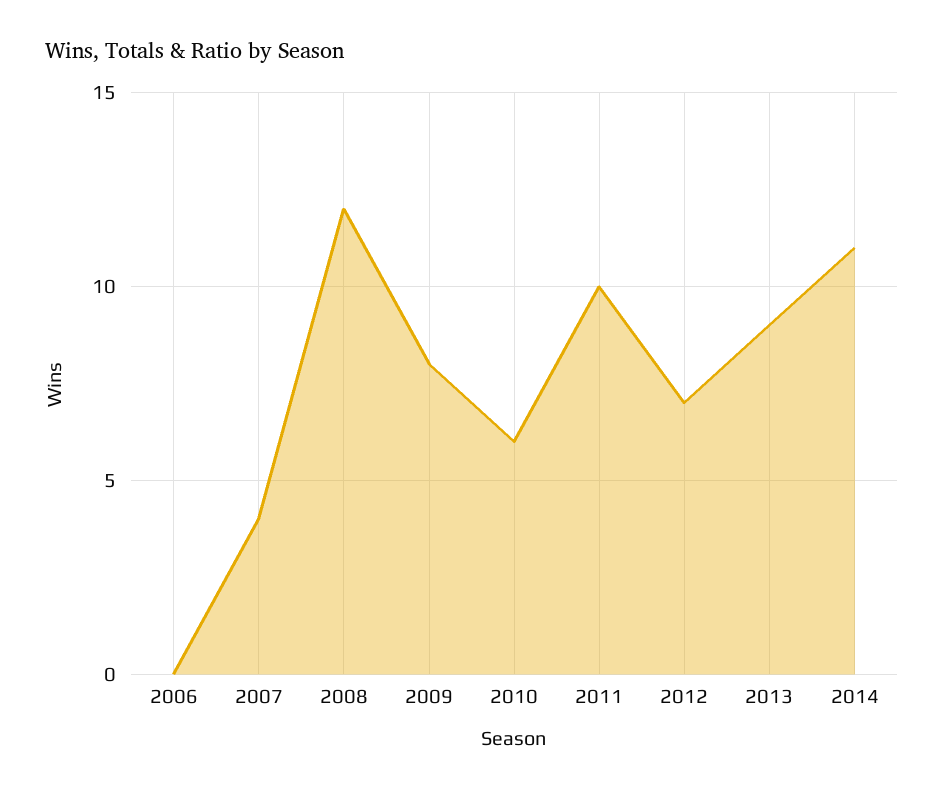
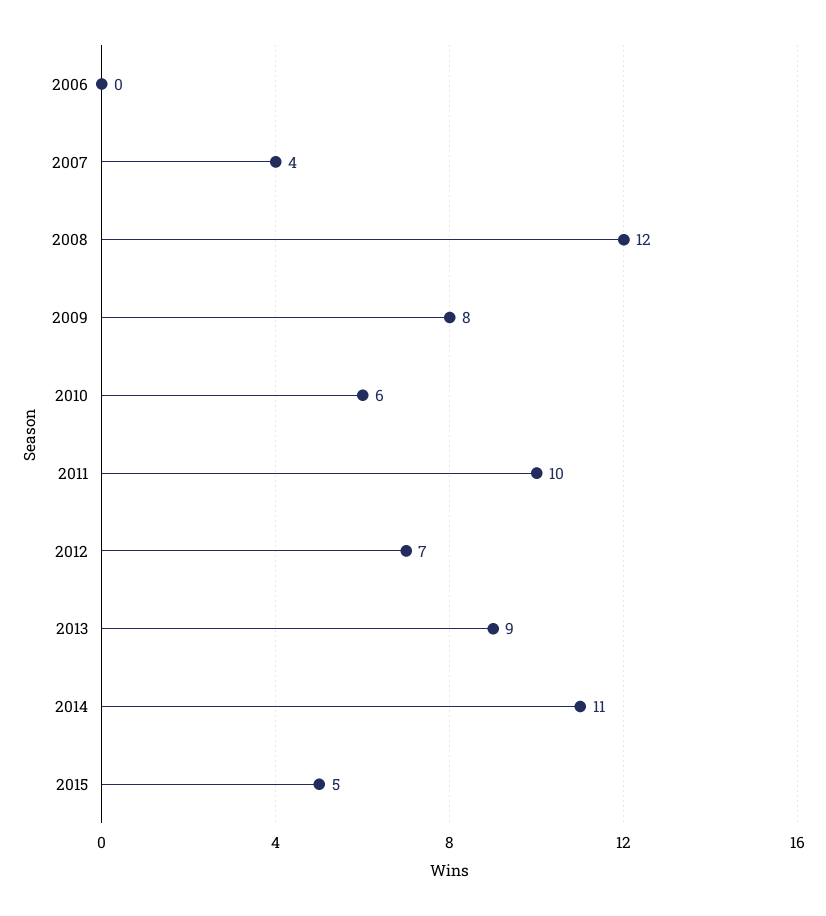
2015: none -> 5

